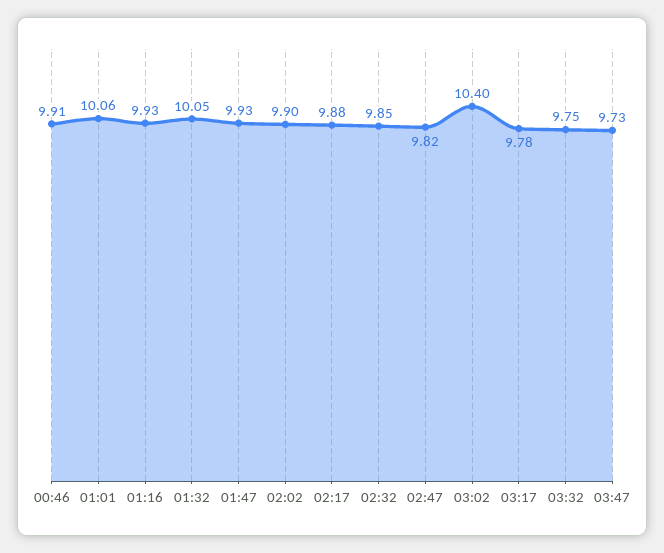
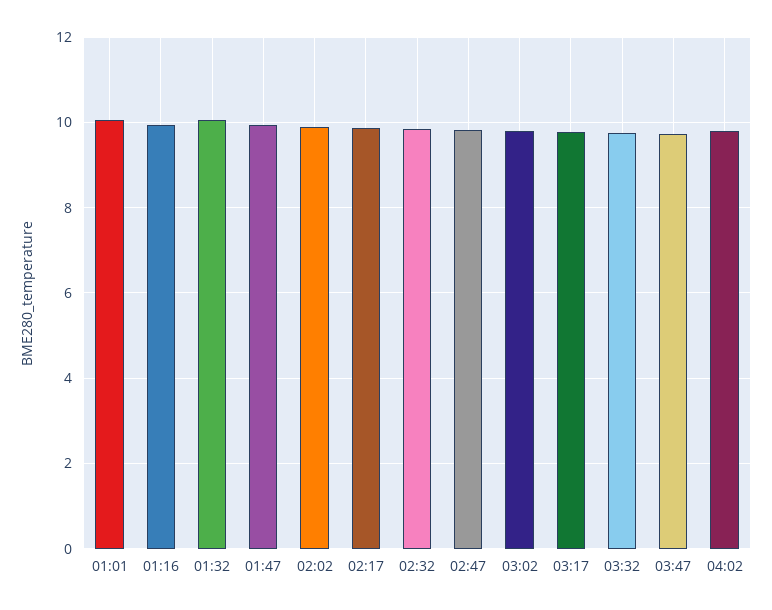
00:46: 9.91 -> none
03:02: 10.4 -> 9.8
04:02: none -> 9.8

